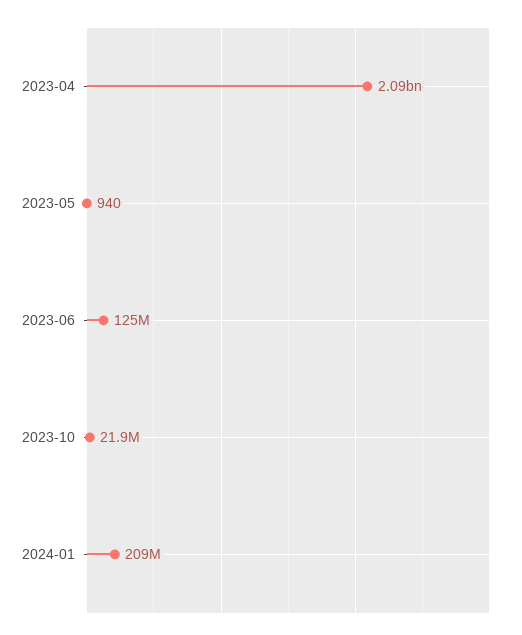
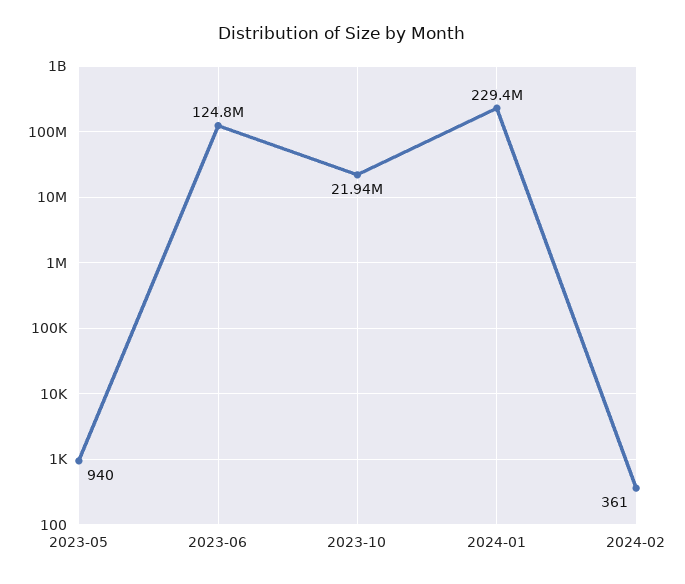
2023-04: 2090000000 -> none
2024-01: 209000000 -> 229400000
2024-02: none -> 361

